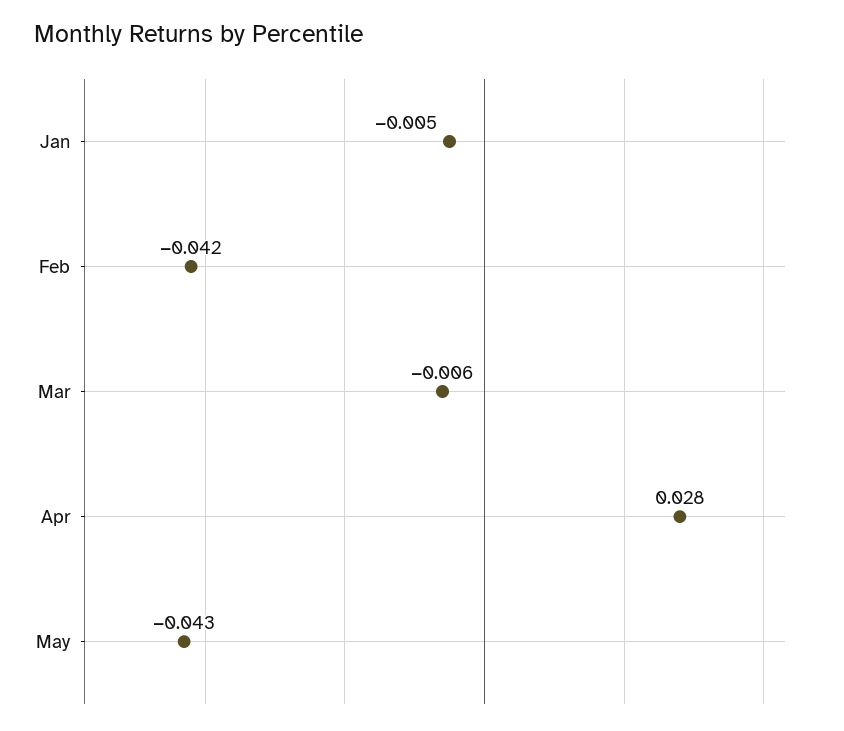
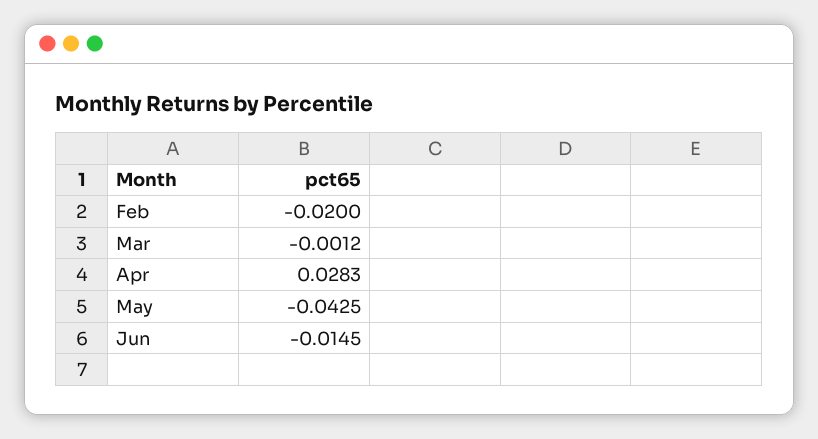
Jan: -0.005 -> none
Feb: -0.042 -> -0.02
Mar: -0.006 -> -0.0012
Jun: none -> -0.0145

